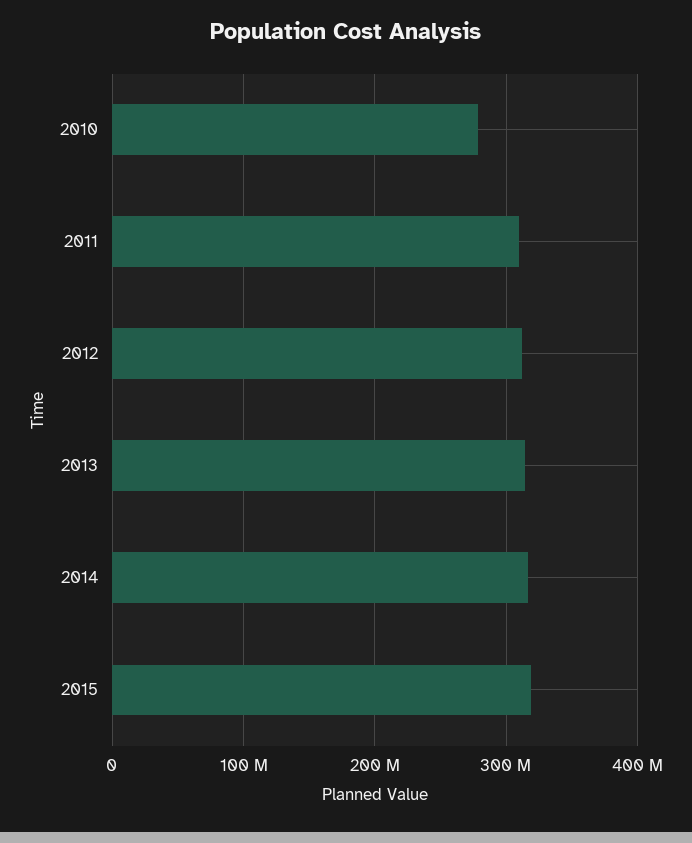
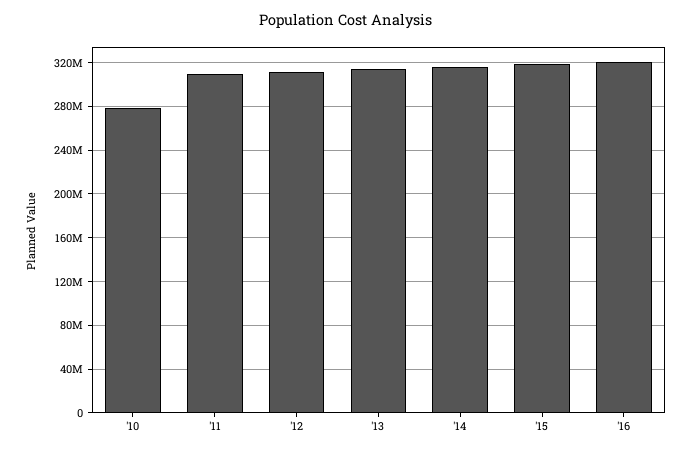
'16: none -> 320000000

